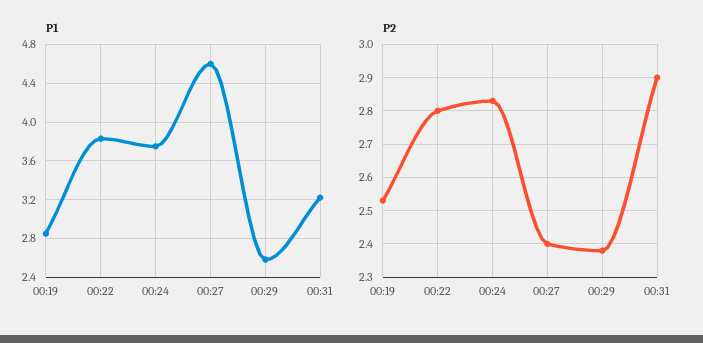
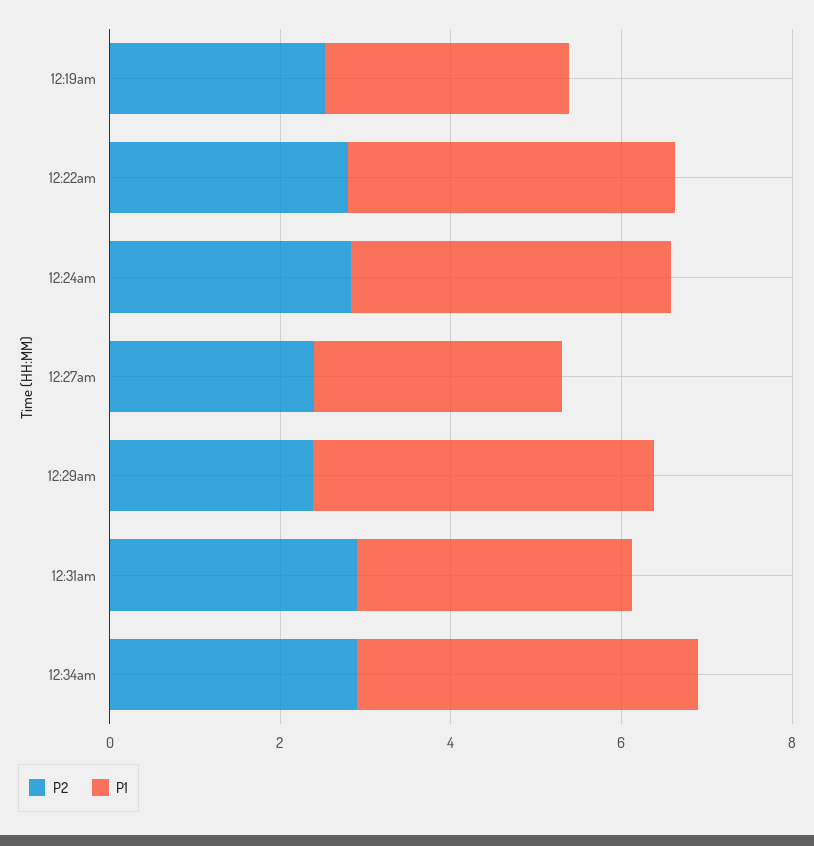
P1, 00:27: 4.6 -> 3
P1, 00:29: 2.6 -> 4
P2, 12:34am: none -> 3
P1, 12:34am: none -> 4

